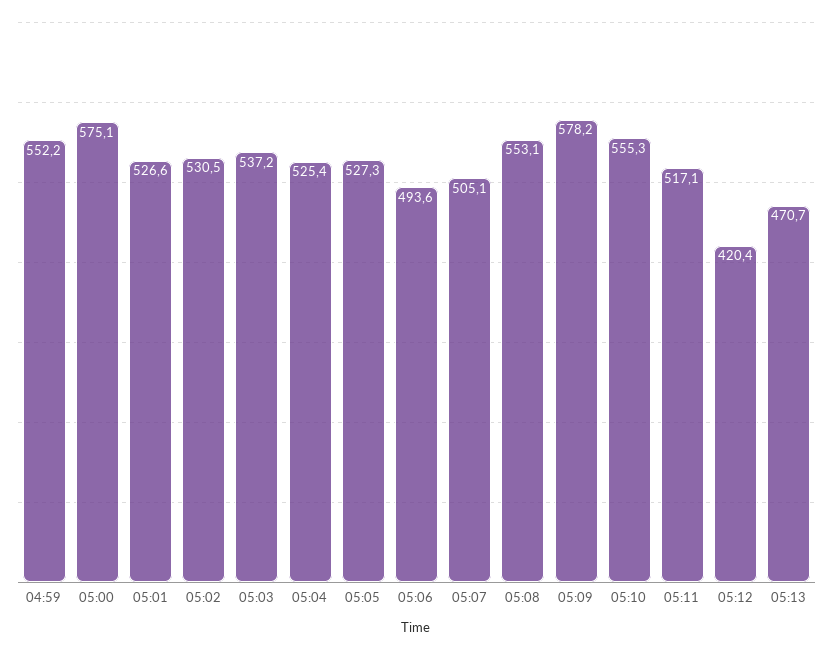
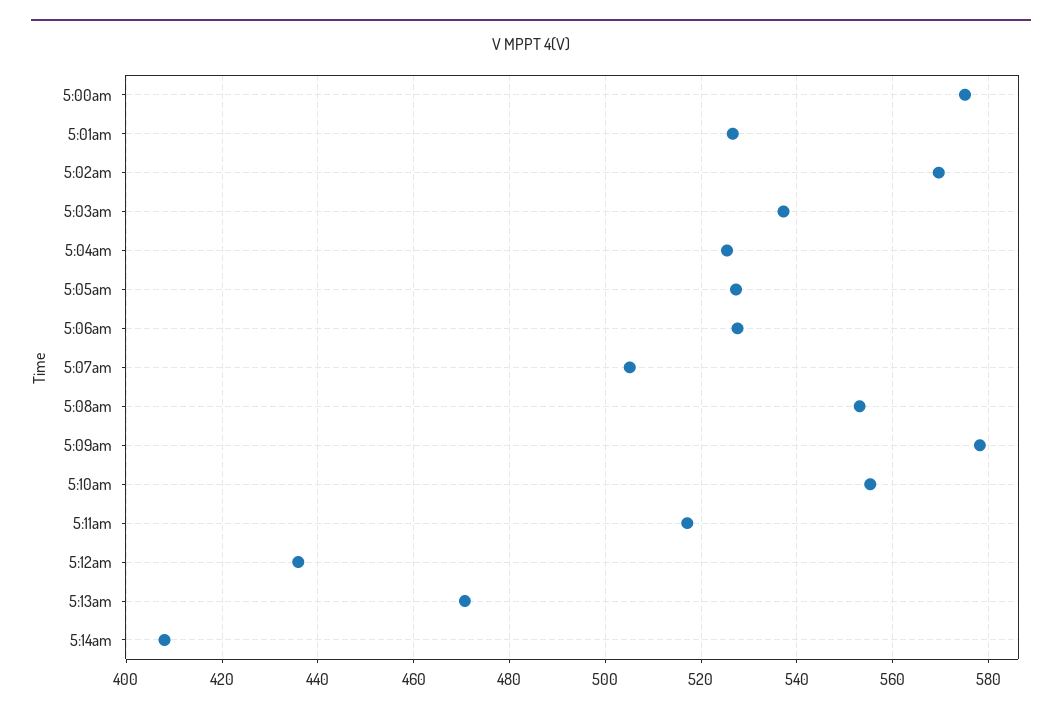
04:59: 552.2 -> none
05:02: 530.5 -> 570
05:06: 493.6 -> 528
05:12: 420.4 -> 436
5:14am: none -> 408

